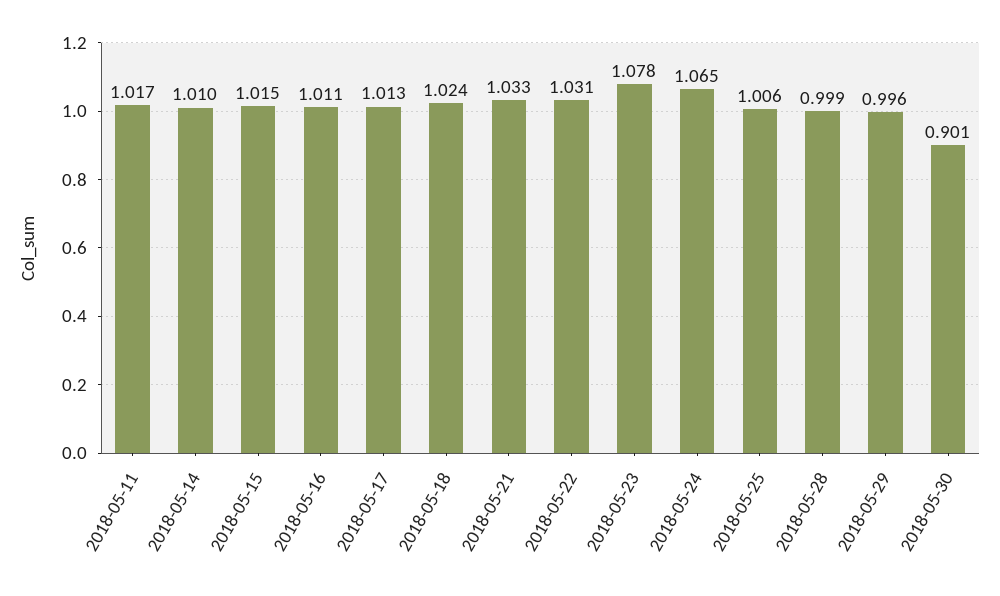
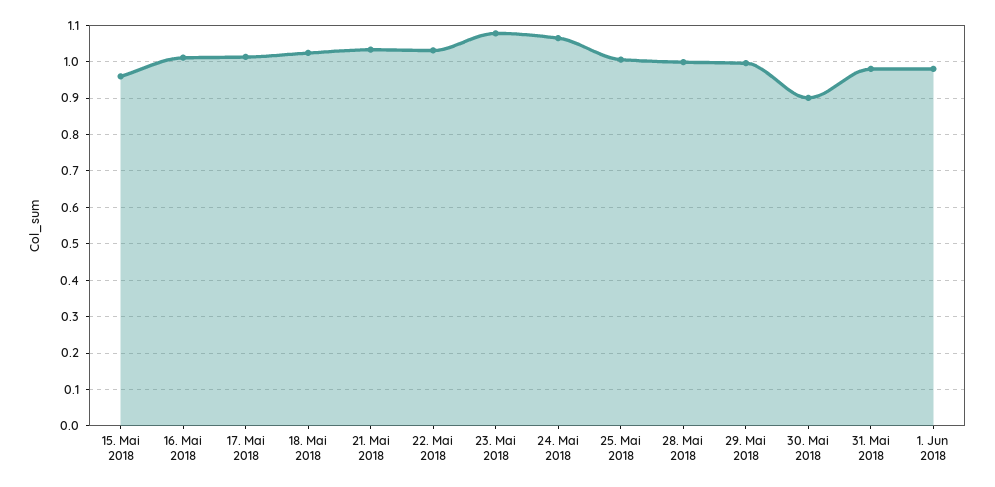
2018-05-11: 1.017 -> none
2018-05-14: 1.01 -> none
2018-05-15: 1.015 -> 0.96
31. Mai 2018: none -> 0.98
1. Jun 2018: none -> 0.98

